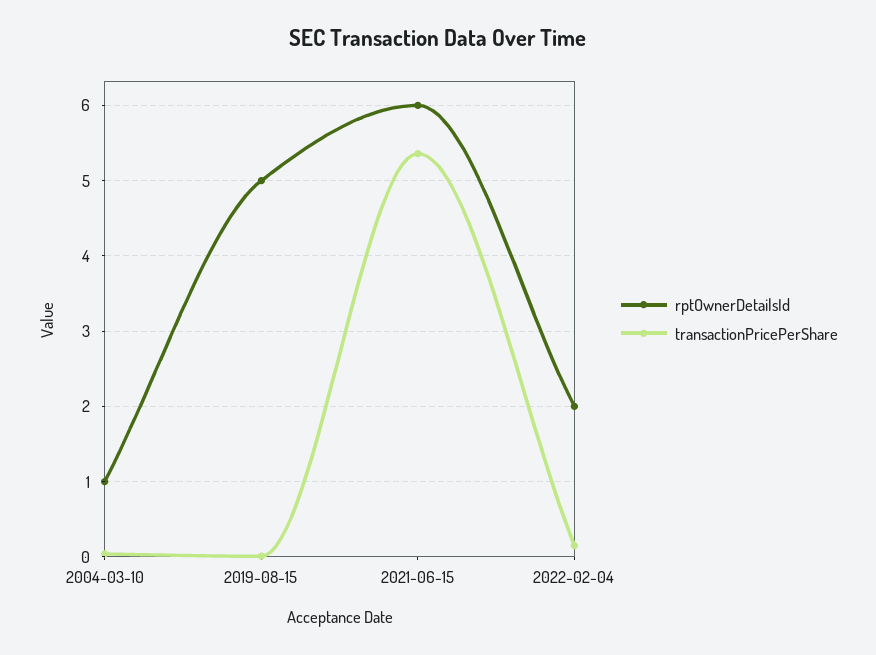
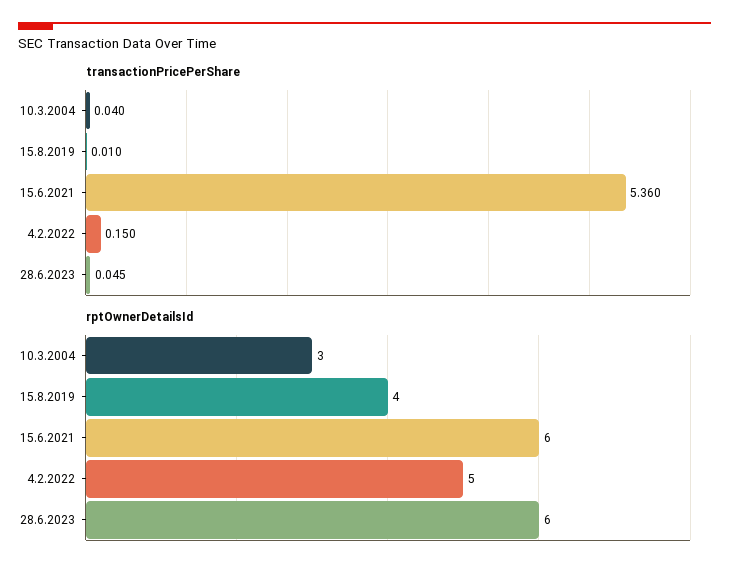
rptOwnerDetailsId, 2004-03-10: 1 -> 3
rptOwnerDetailsId, 2019-08-15: 5 -> 4
rptOwnerDetailsId, 2022-02-04: 2 -> 5
transactionPricePerShare, 28.6.2023: none -> 0.045
rptOwnerDetailsId, 28.6.2023: none -> 6

